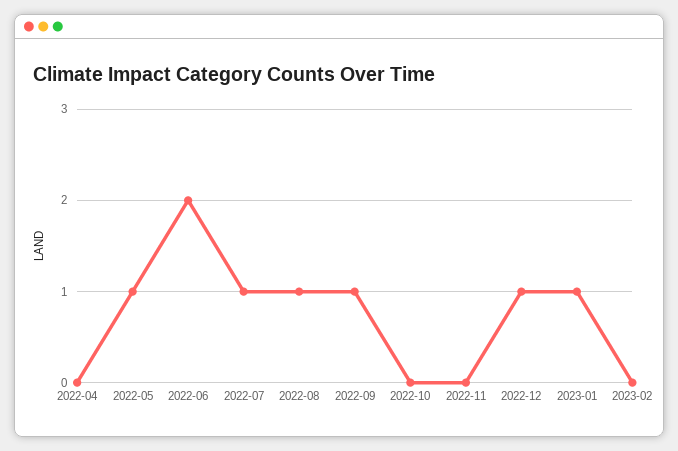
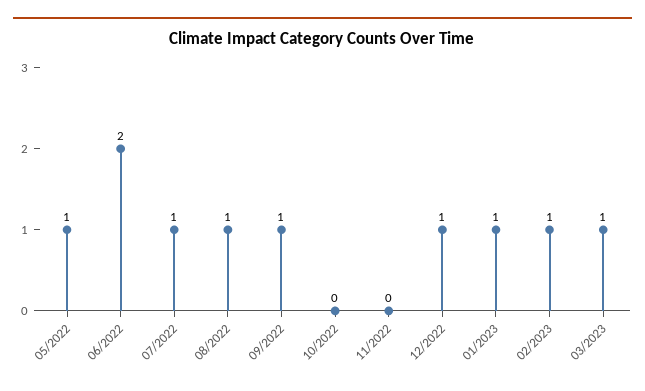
2022-04: 0 -> none
2023-02: 0 -> 1
03/2023: none -> 1

